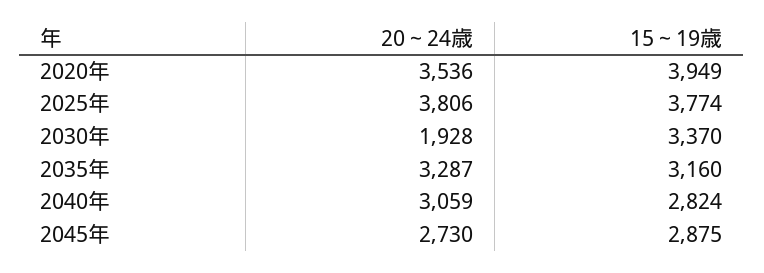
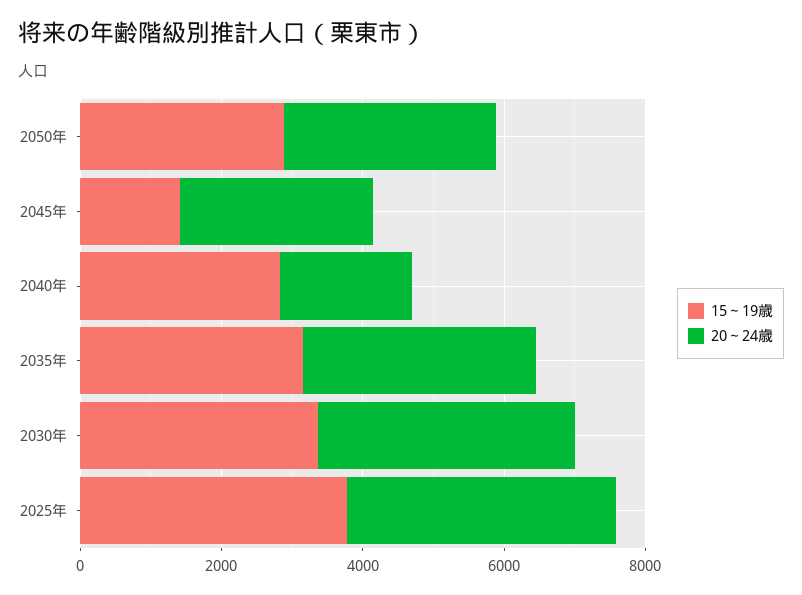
20～24歳, 2020年: 3536 -> none
15～19歳, 2020年: 3949 -> none
20～24歳, 2030年: 1928 -> 3500
20～24歳, 2040年: 3059 -> 2000
15～19歳, 2045年: 2875 -> 1500
15～19歳, 2050年: none -> 3000
20～24歳, 2050年: none -> 3000

